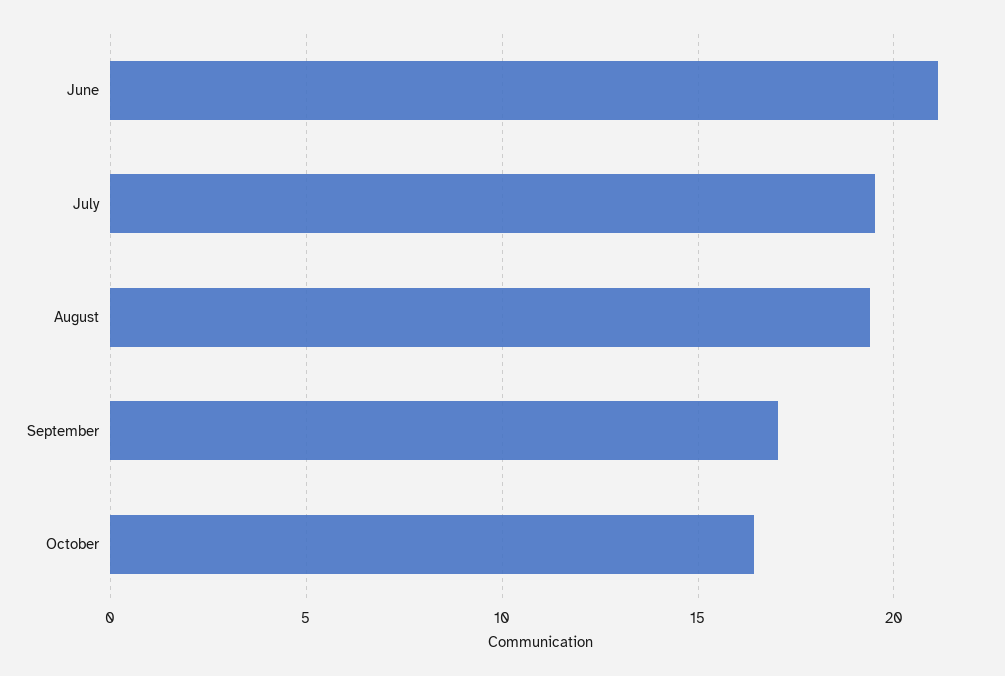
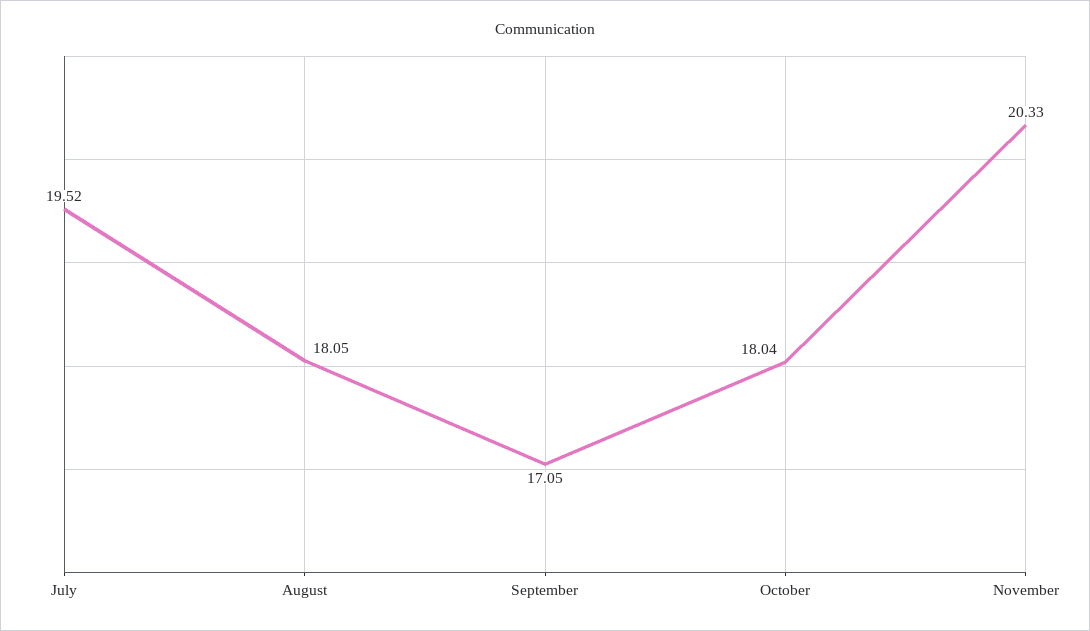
June: 21 -> none
August: 19.5 -> 18.05
October: 16.5 -> 18.04
November: none -> 20.33

